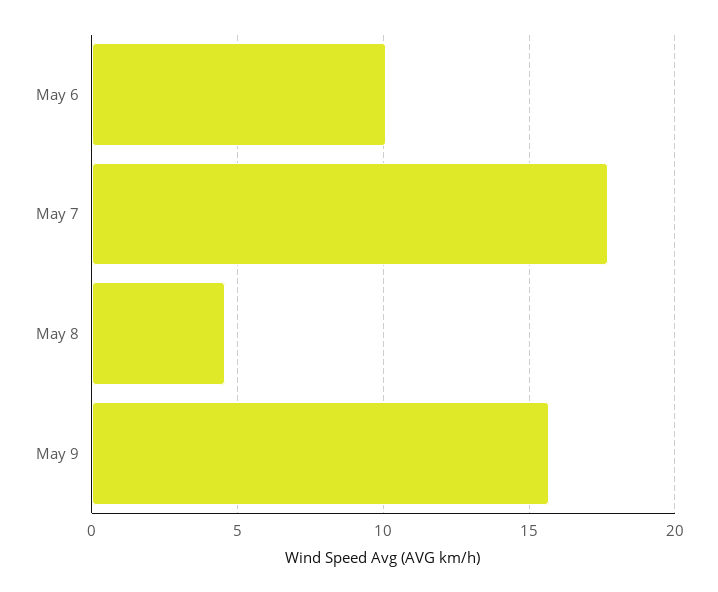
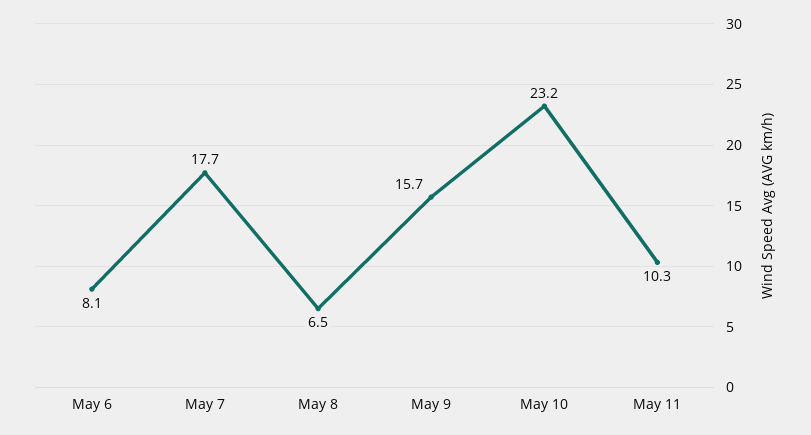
May 6: 10 -> 8.1
May 8: 4.5 -> 6.5
May 10: none -> 23.2
May 11: none -> 10.3

